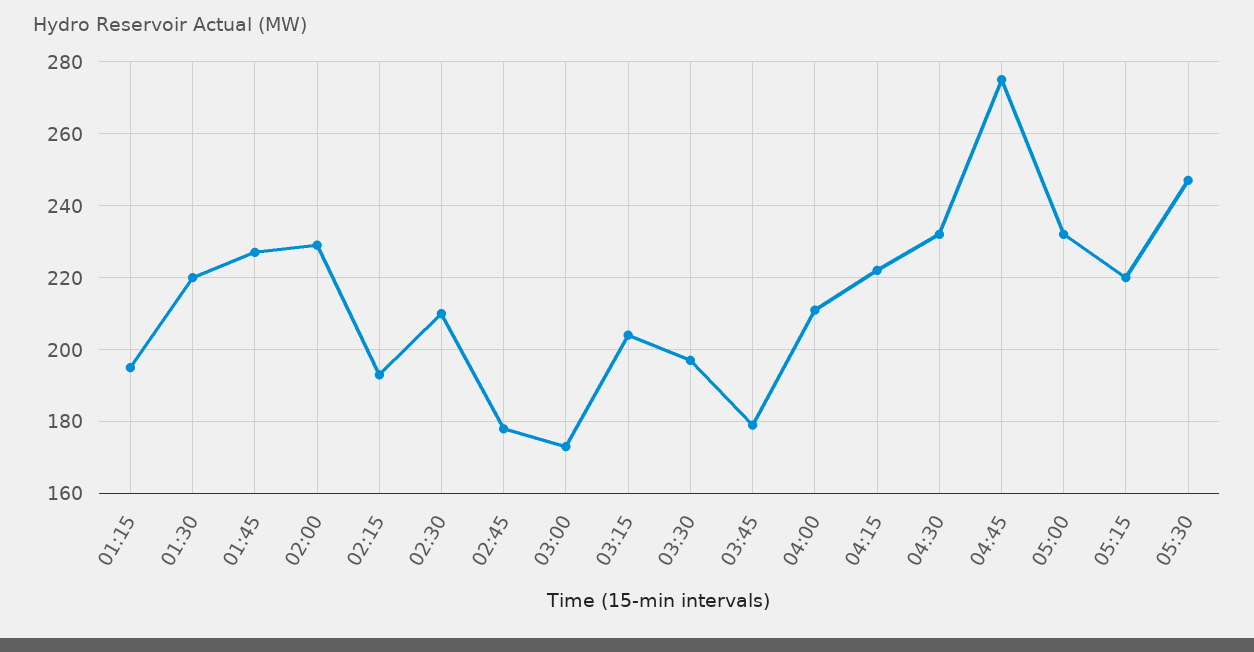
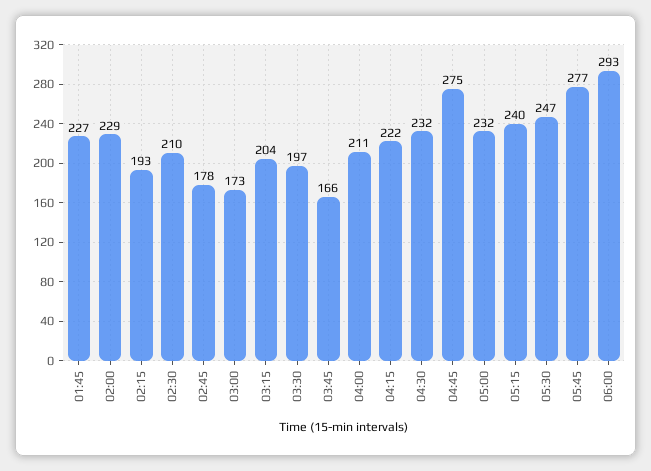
01:15: 195 -> none
01:30: 220 -> none
03:45: 180 -> 166
05:15: 220 -> 240
05:45: none -> 277
06:00: none -> 293

